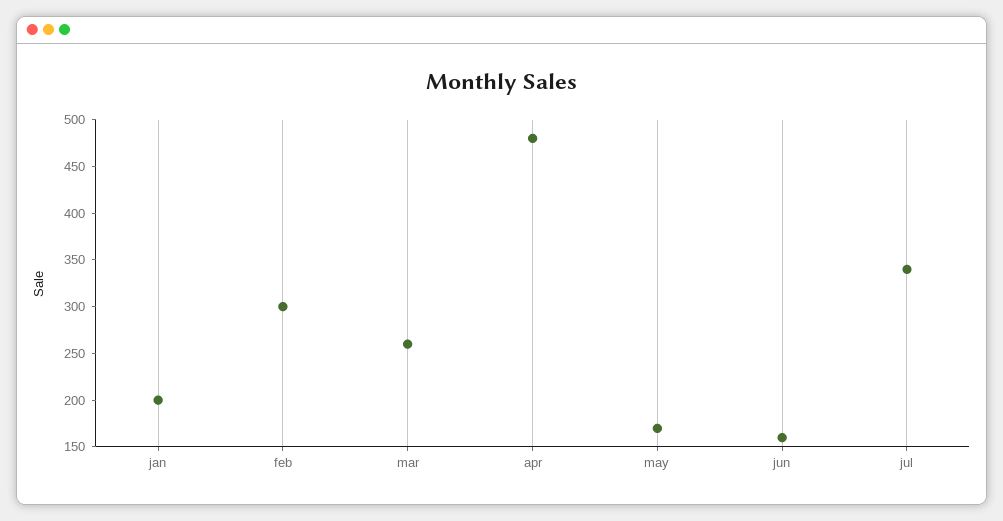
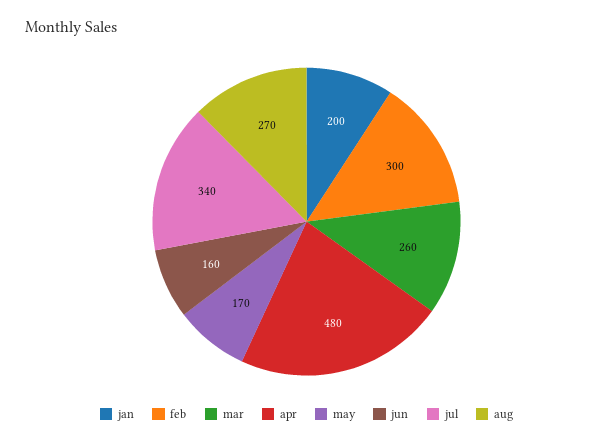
aug: none -> 270

